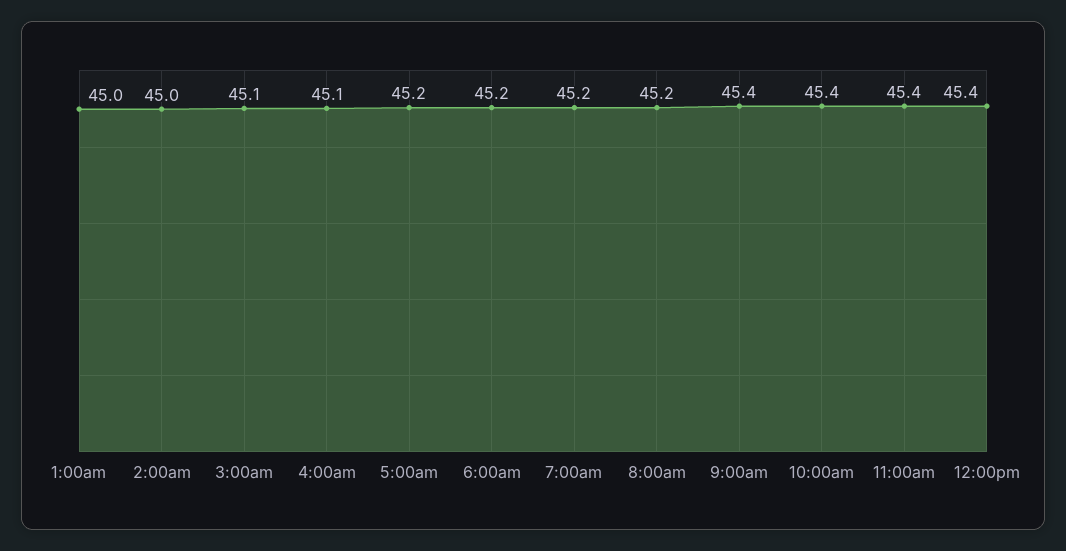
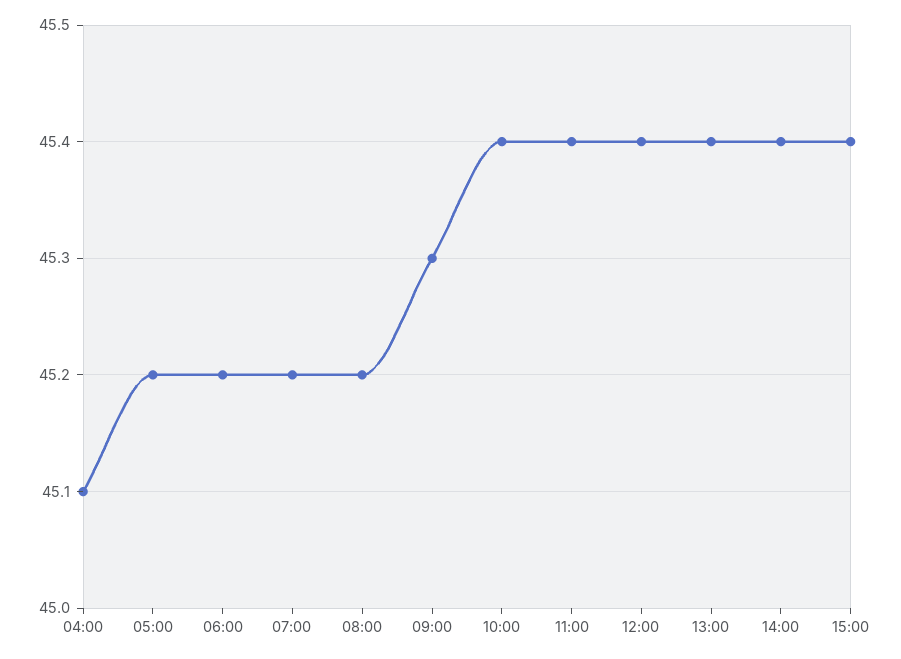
1:00am: 45 -> none
2:00am: 45 -> none
3:00am: 45.1 -> none
9:00am: 45.4 -> 45.3
13:00: none -> 45.4
14:00: none -> 45.4
15:00: none -> 45.4

